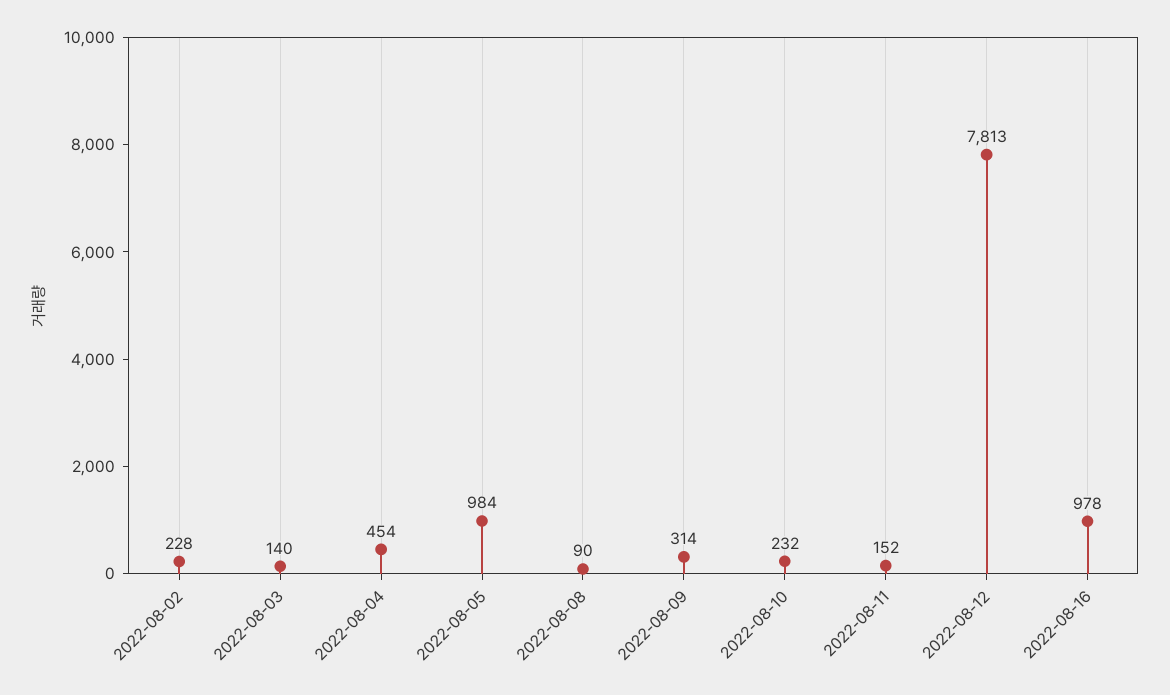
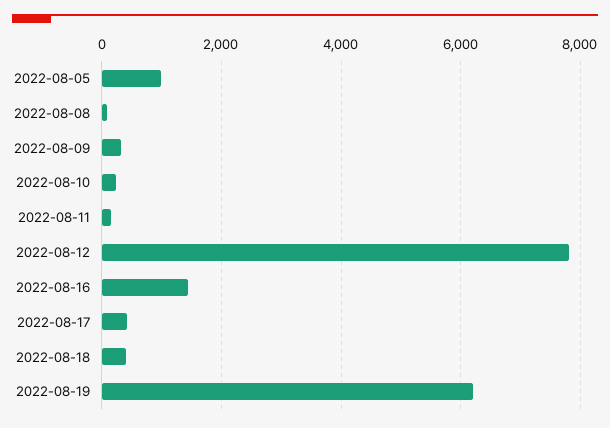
2022-08-02: 228 -> none
2022-08-03: 140 -> none
2022-08-04: 454 -> none
2022-08-16: 978 -> 1400
2022-08-17: none -> 400
2022-08-18: none -> 400
2022-08-19: none -> 6200

